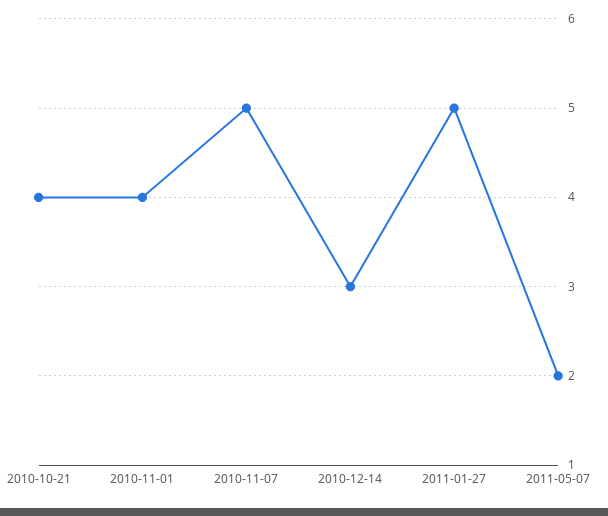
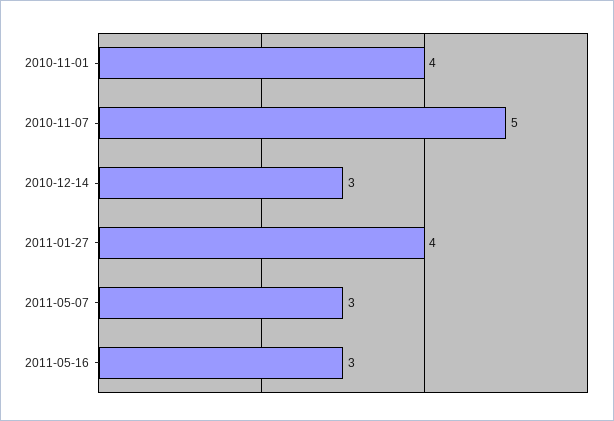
2010-10-21: 4 -> none
2011-01-27: 5 -> 4
2011-05-07: 2 -> 3
2011-05-16: none -> 3

